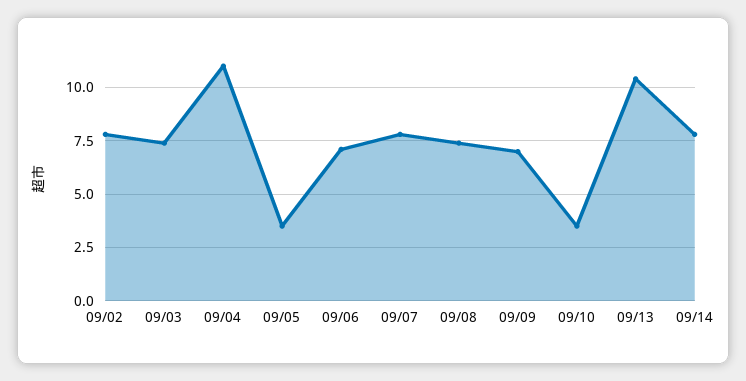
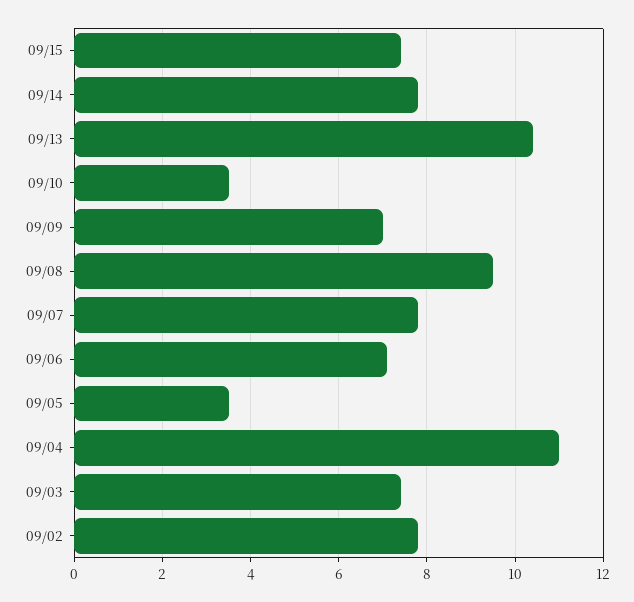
09/08: 7.5 -> 9.5
09/15: none -> 7.5

